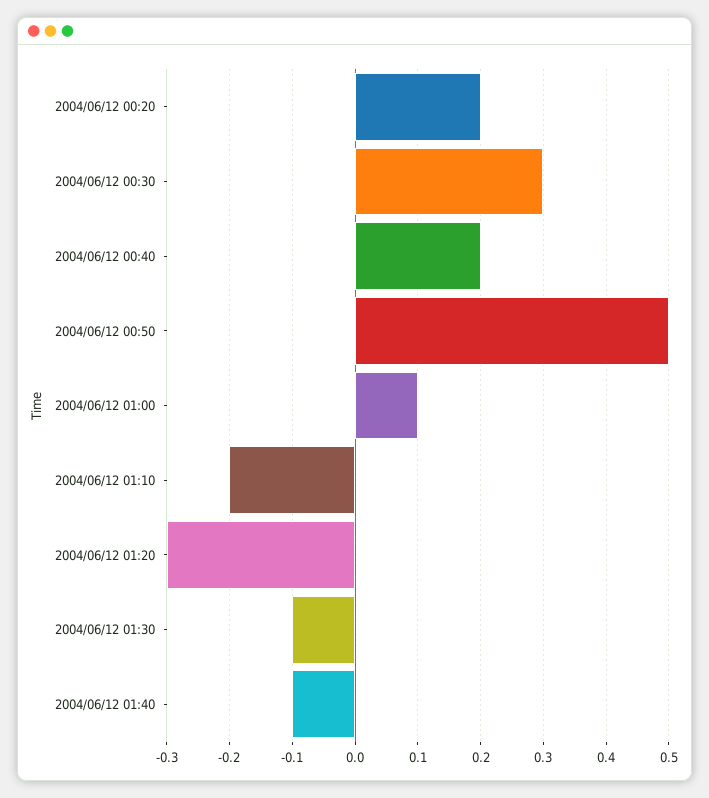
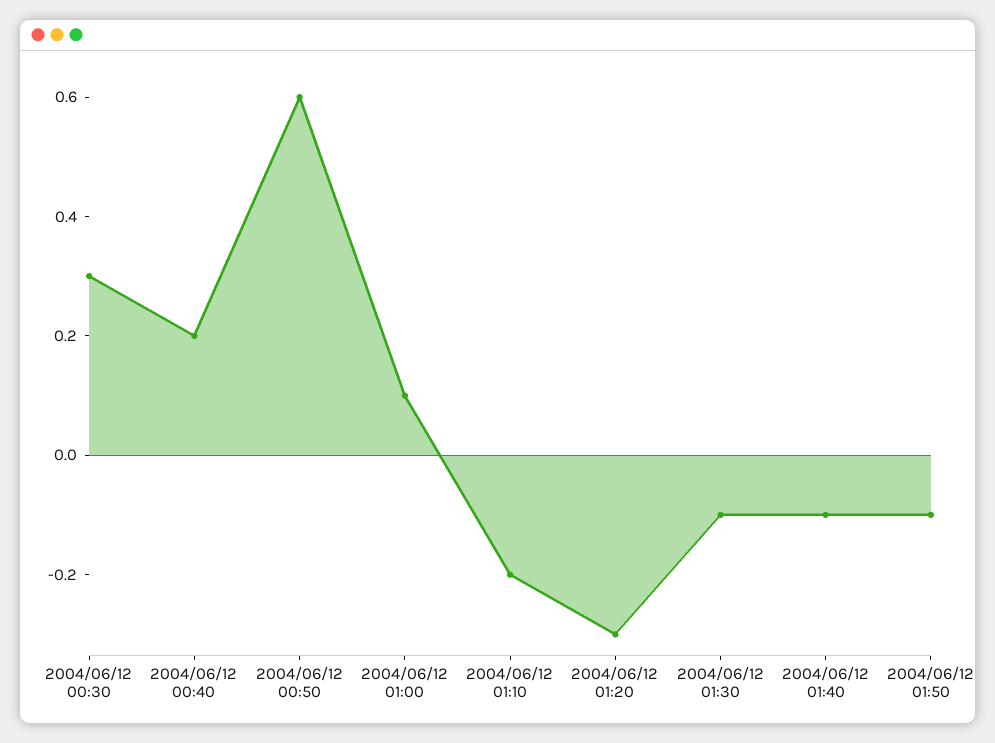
2004/06/12 00:20: 0.2 -> none
2004/06/12 00:50: 0.5 -> 0.6
2004/06/12 01:50: none -> -0.1

